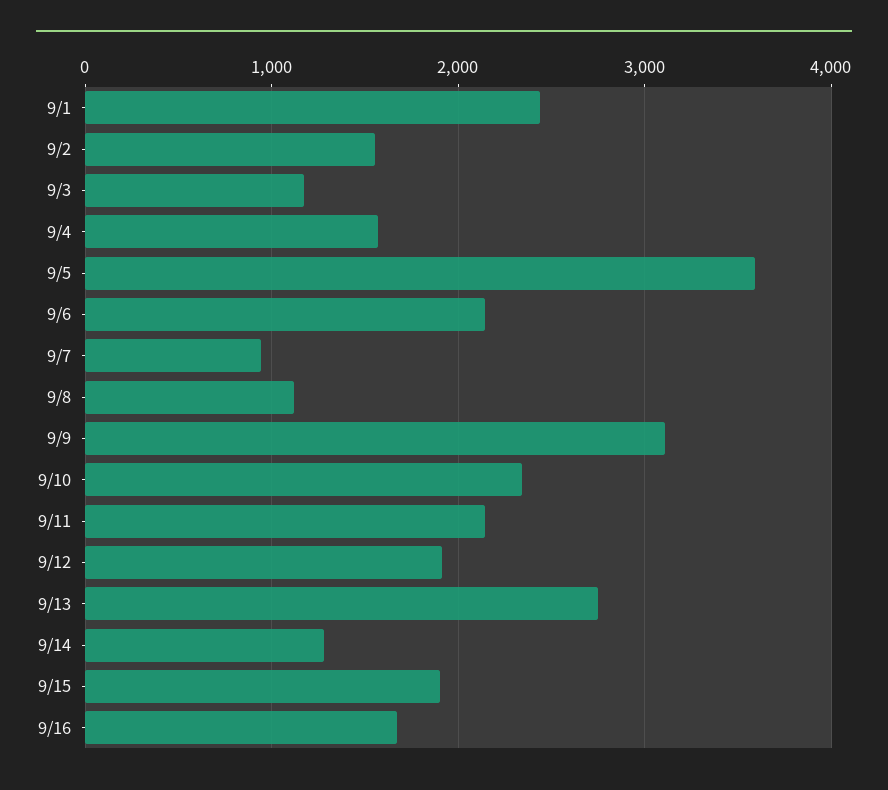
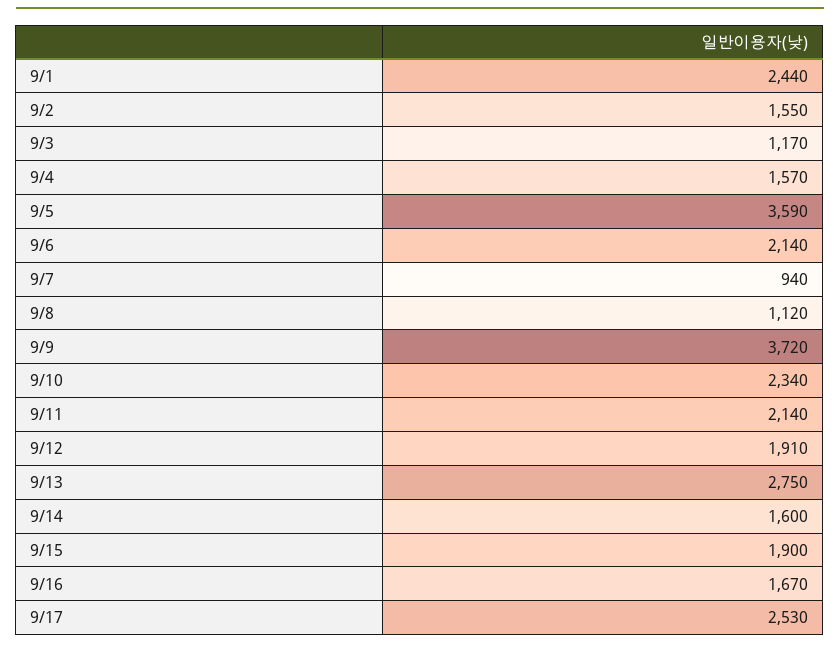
9/9: 3100 -> 3720
9/14: 1300 -> 1600
9/17: none -> 2530

